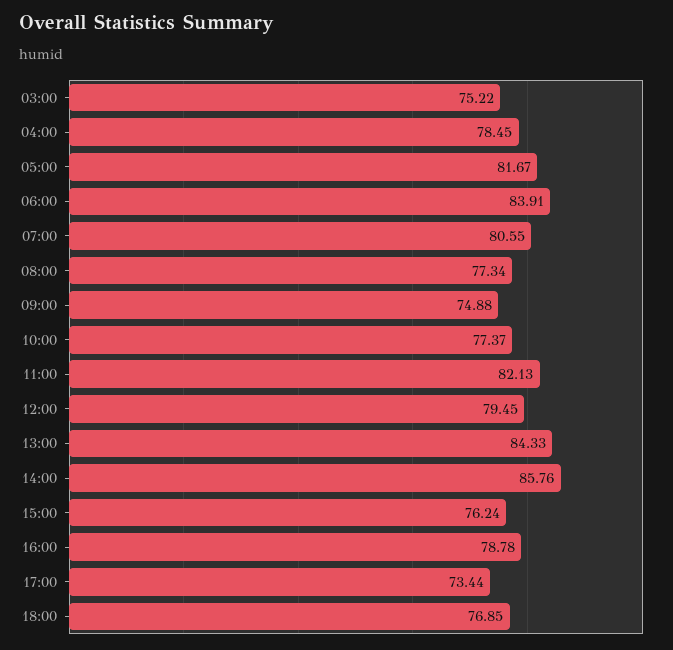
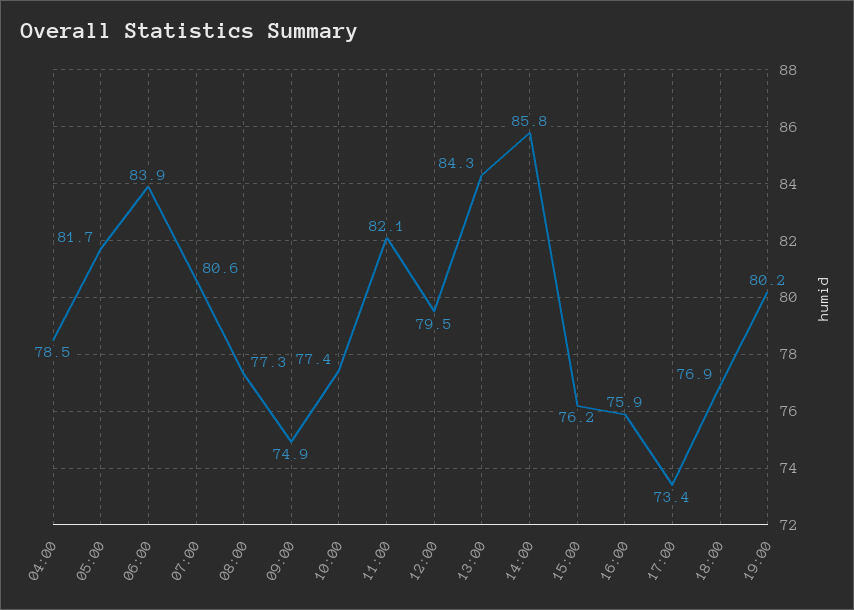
03:00: 75.22 -> none
16:00: 78.78 -> 75.9
19:00: none -> 80.2

